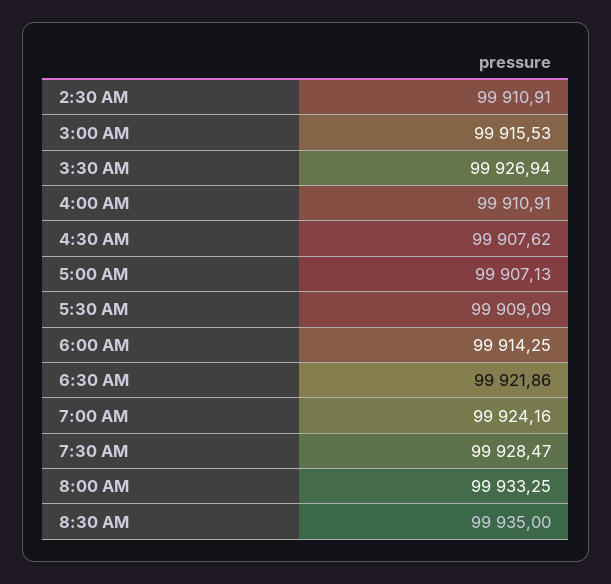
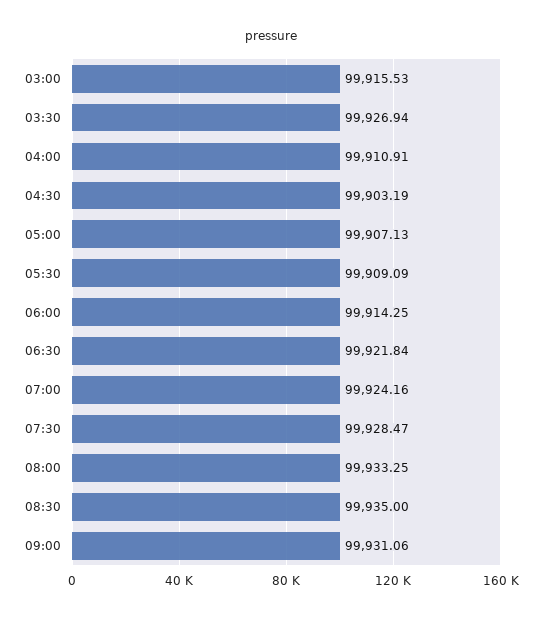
2:30 AM: 99910.91 -> none
4:30 AM: 99907.62 -> 99903.19
6:30 AM: 99921.86 -> 99921.84
09:00: none -> 99931.06

